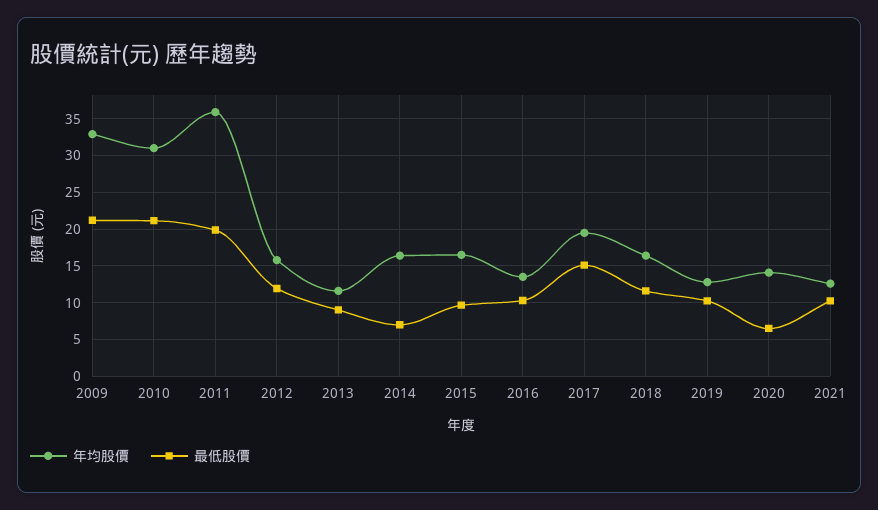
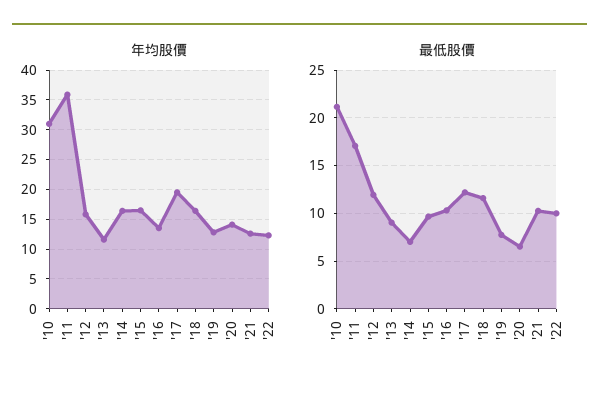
年均股價, 2009: 33 -> none
最低股價, 2009: 21 -> none
最低股價, 2011: 20 -> 17
最低股價, 2017: 15 -> 12
最低股價, 2019: 10 -> 8
年均股價, '22: none -> 12.5
最低股價, '22: none -> 10

